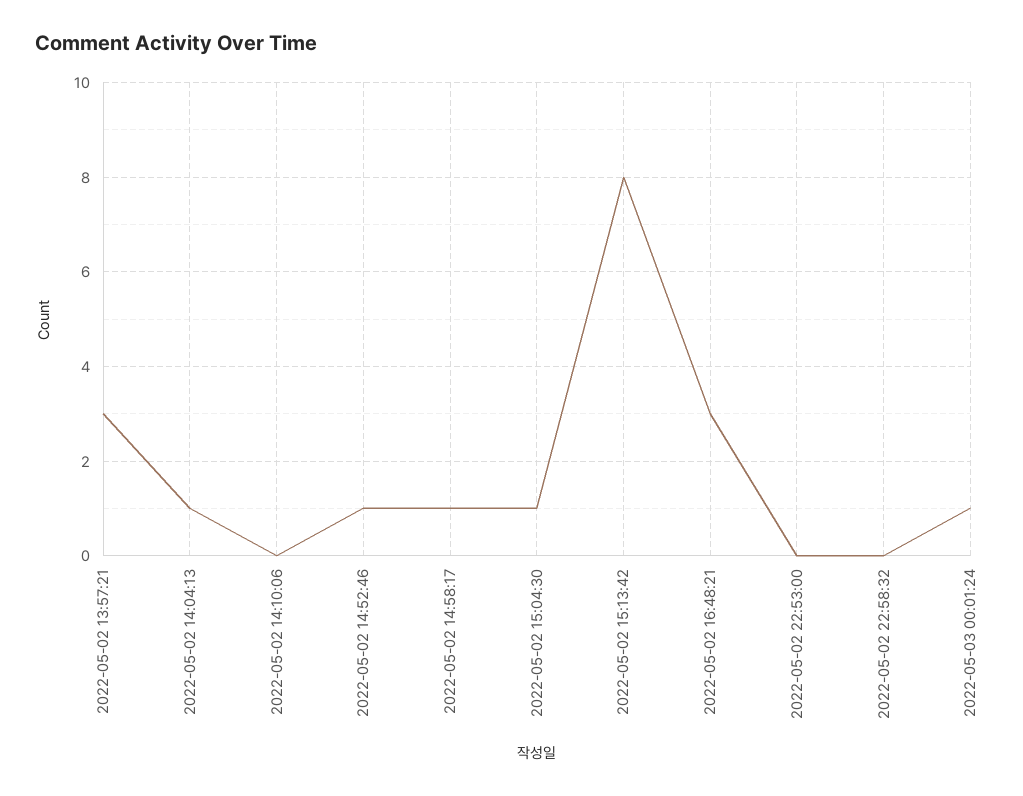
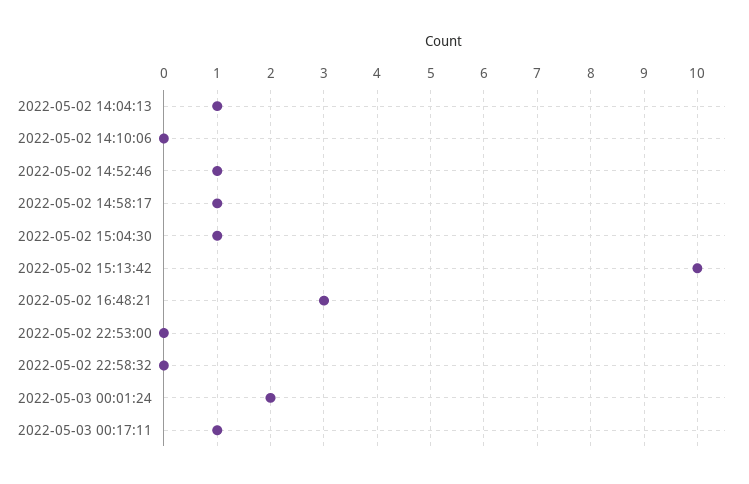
2022-05-02 13:57:21: 3 -> none
2022-05-02 15:13:42: 8 -> 10
2022-05-03 00:01:24: 1 -> 2
2022-05-03 00:17:11: none -> 1

